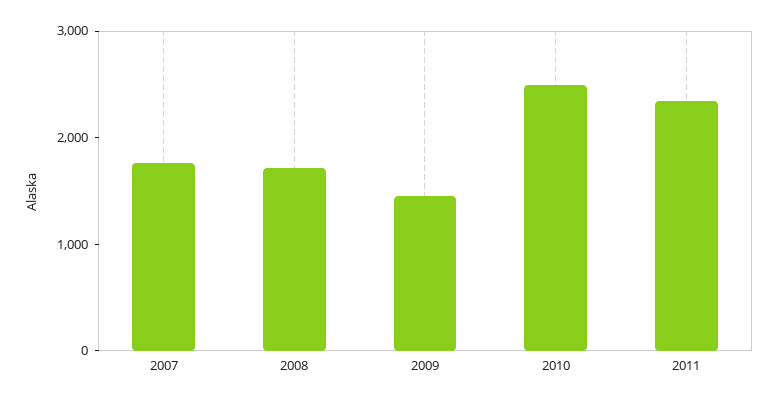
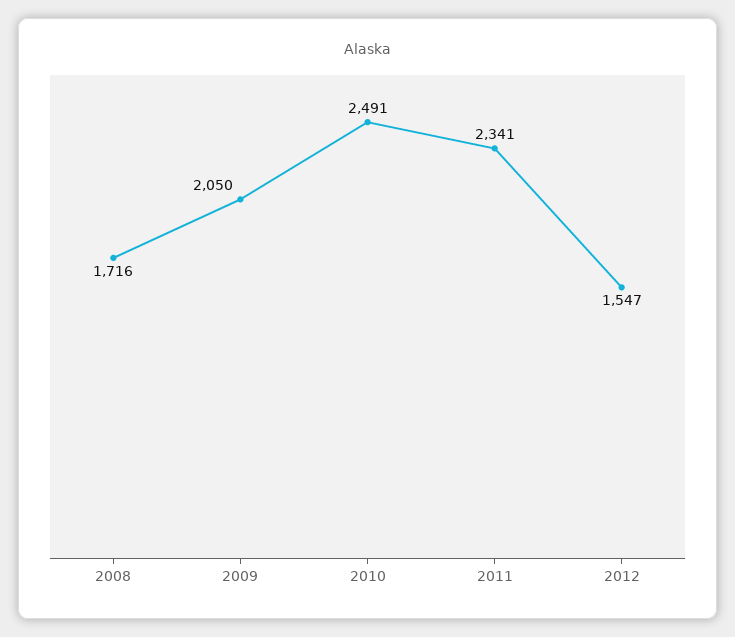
2007: 1800 -> none
2009: 1400 -> 2050
2012: none -> 1547

